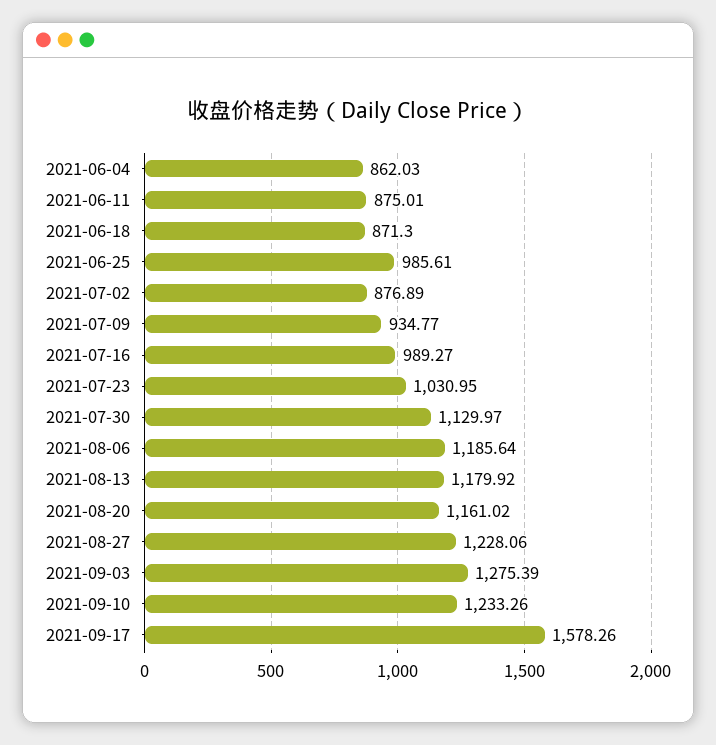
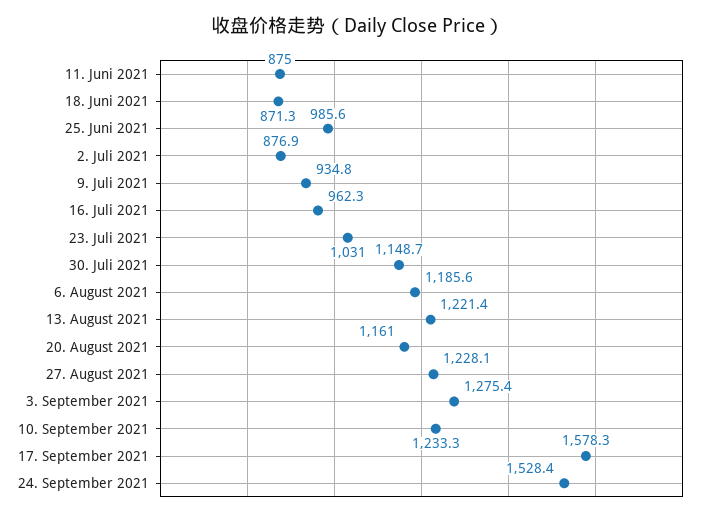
2021-06-04: 862.03 -> none
2021-07-16: 989.27 -> 962.3
2021-07-30: 1129.97 -> 1148.7
2021-08-13: 1179.92 -> 1221.4
24. September 2021: none -> 1528.4

